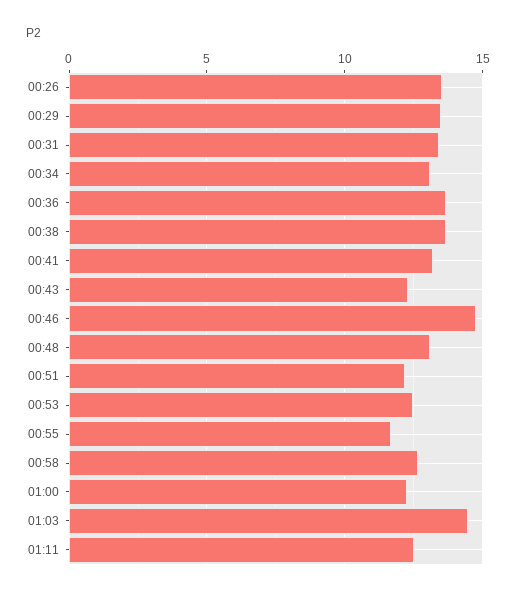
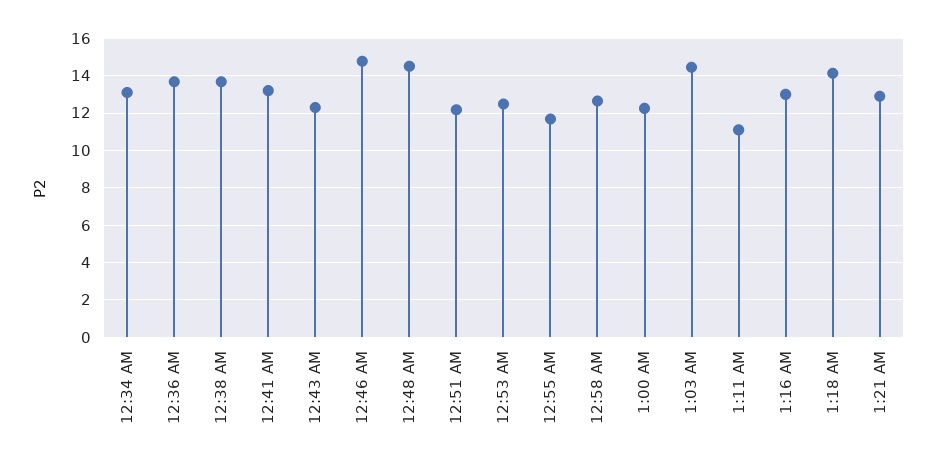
00:26: 13.5 -> none
00:29: 13.5 -> none
00:31: 13.5 -> none
00:48: 13 -> 14.5
01:11: 12.5 -> 11
1:16 AM: none -> 13
1:18 AM: none -> 14
1:21 AM: none -> 13

